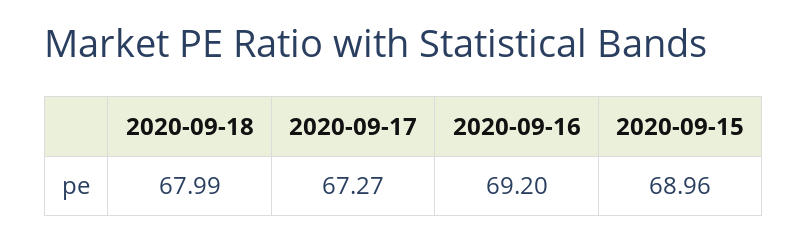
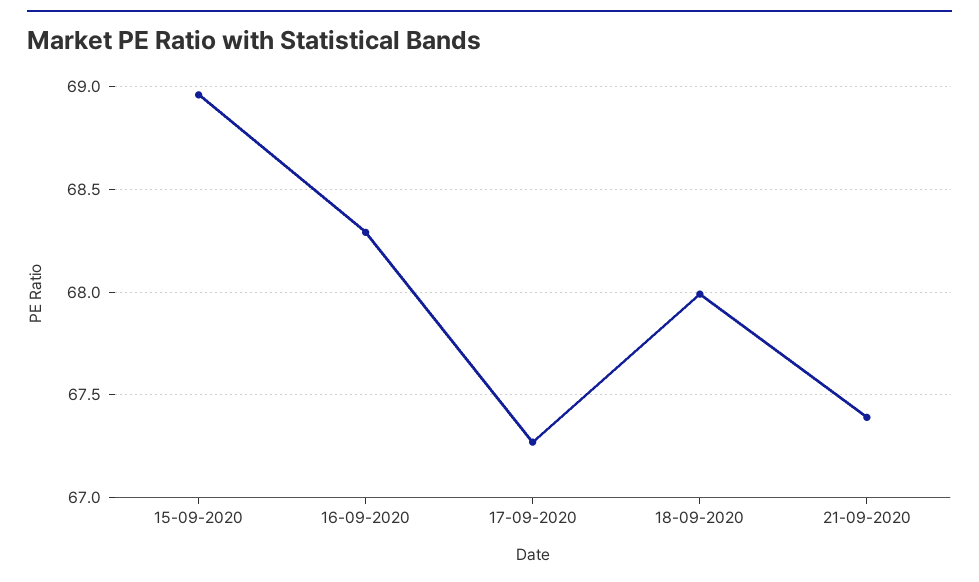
2020-09-16: 69.2 -> 68.3
21-09-2020: none -> 67.4

